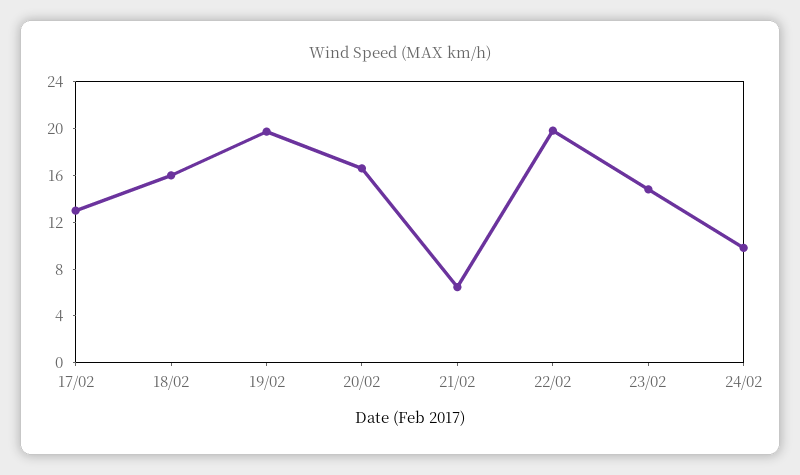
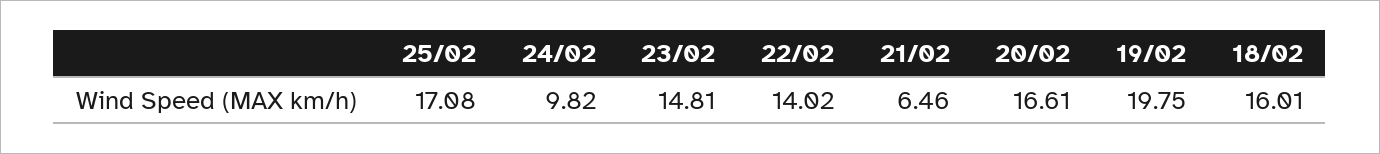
17/02: 13 -> none
22/02: 20 -> 14.02
25/02: none -> 17.08

